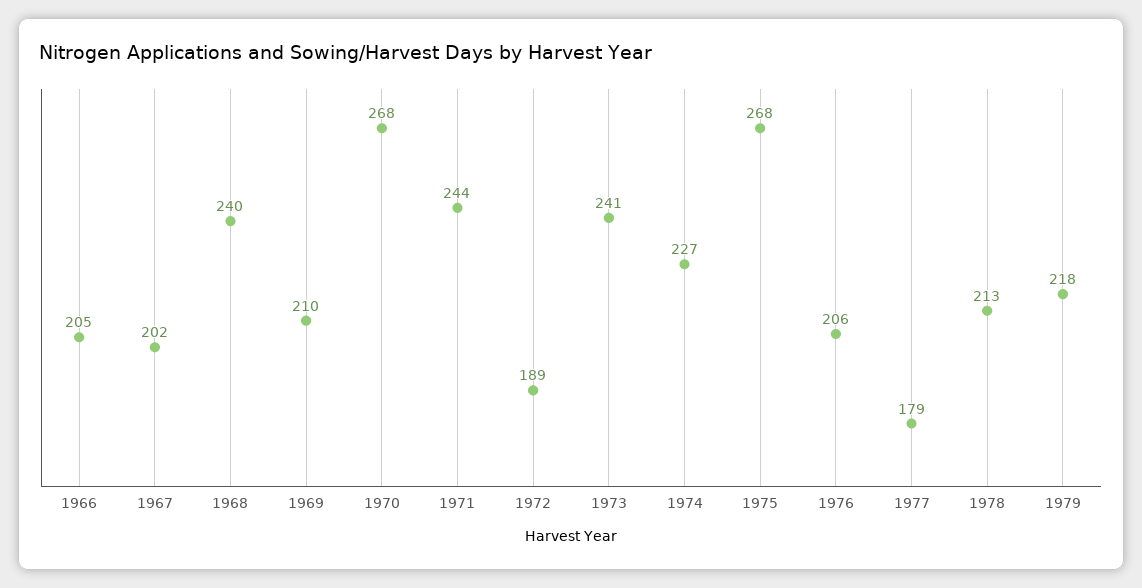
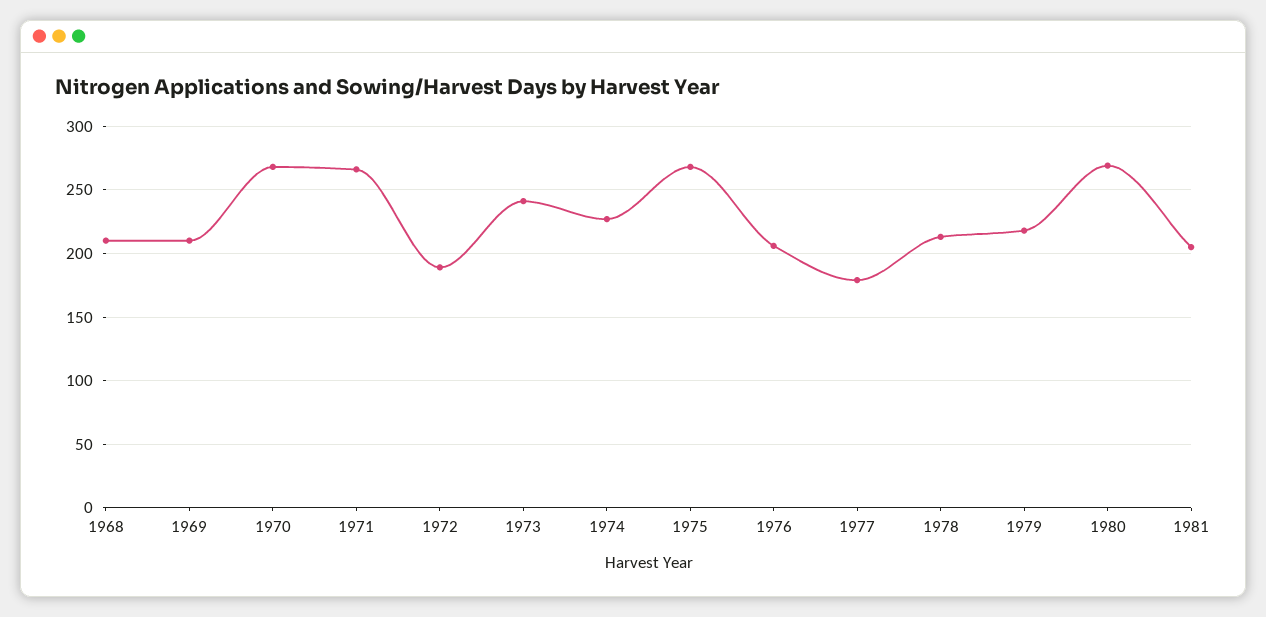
1966: 205 -> none
1967: 202 -> none
1968: 240 -> 210
1971: 244 -> 265
1980: none -> 270
1981: none -> 205

